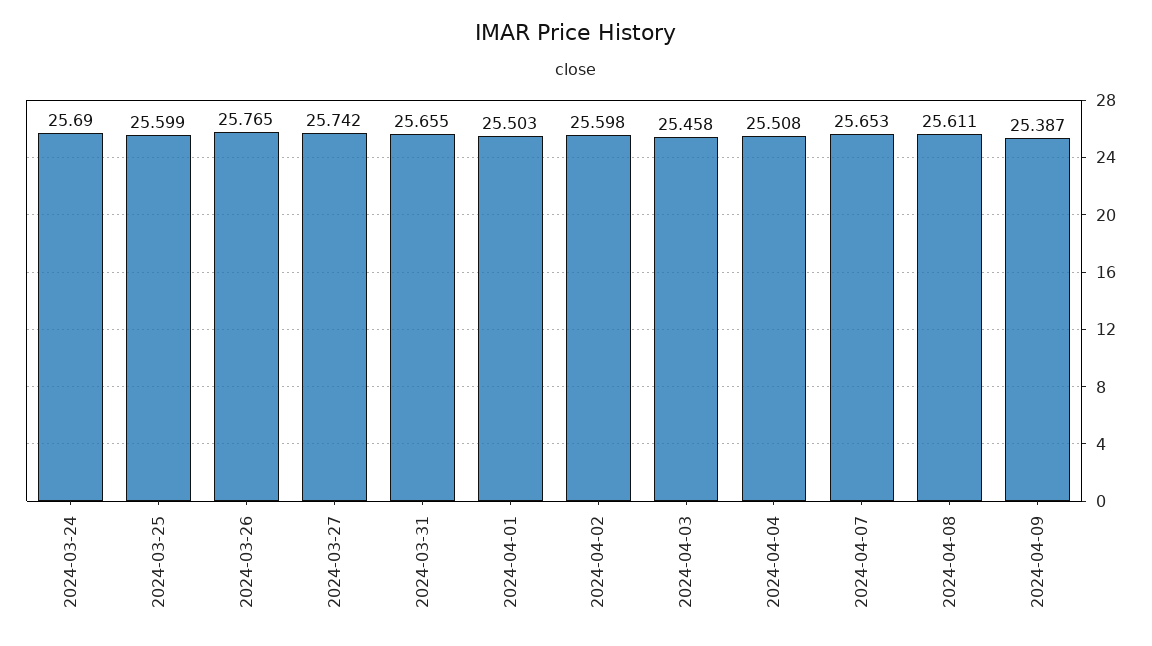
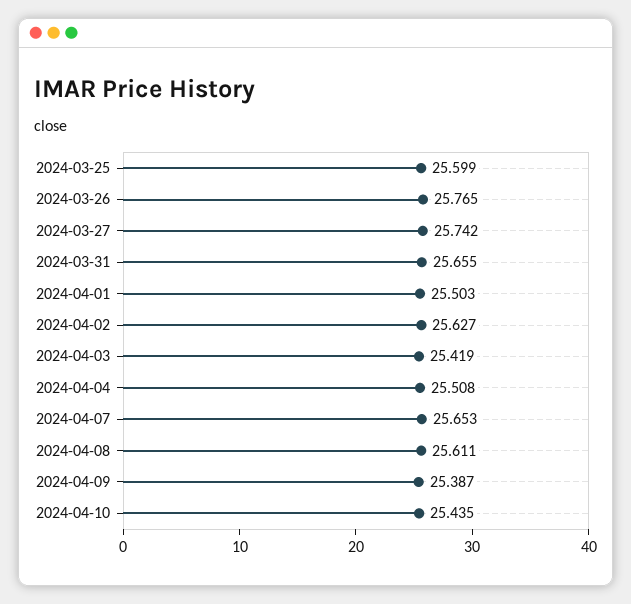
2024-03-24: 25.69 -> none
2024-04-02: 25.598 -> 25.627
2024-04-03: 25.458 -> 25.419
2024-04-10: none -> 25.435

